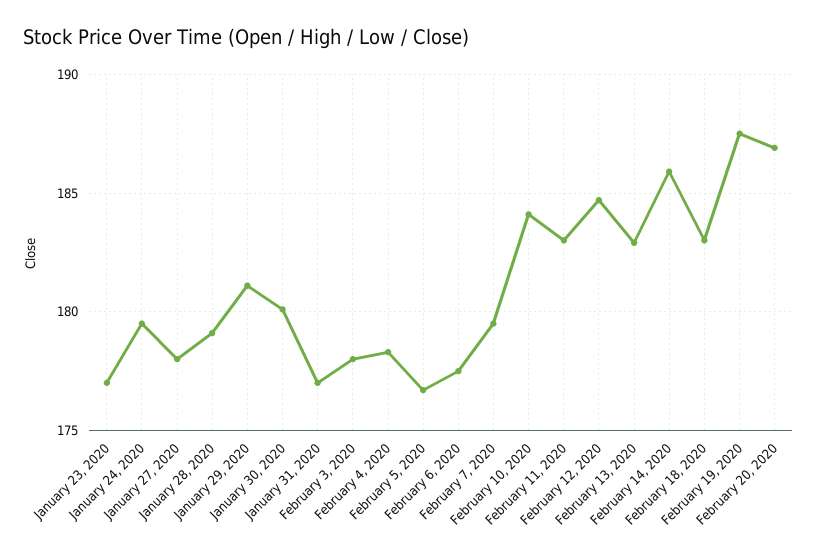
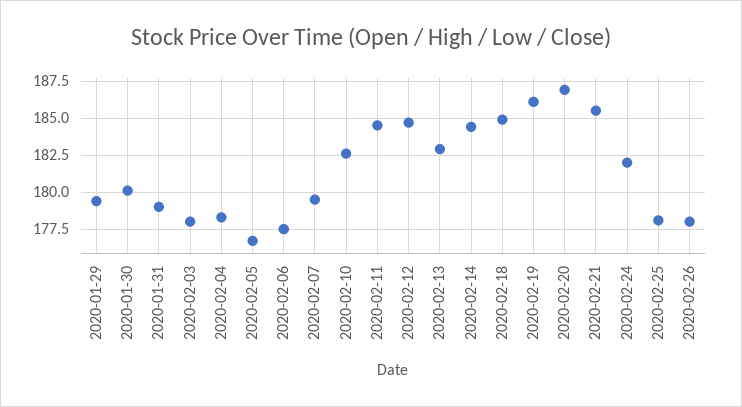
January 23, 2020: 177 -> none
January 24, 2020: 179.5 -> none
January 27, 2020: 178 -> none
January 28, 2020: 179 -> none
January 29, 2020: 181 -> 179.5
January 31, 2020: 177 -> 179
February 10, 2020: 184 -> 182.5
February 11, 2020: 183 -> 184.5
February 14, 2020: 186 -> 184.5
February 18, 2020: 183 -> 185
February 19, 2020: 187.5 -> 186
2020-02-21: none -> 185.5
2020-02-24: none -> 182
2020-02-25: none -> 178
2020-02-26: none -> 178

